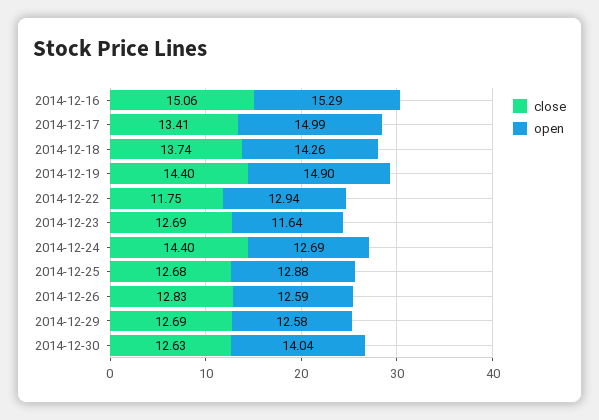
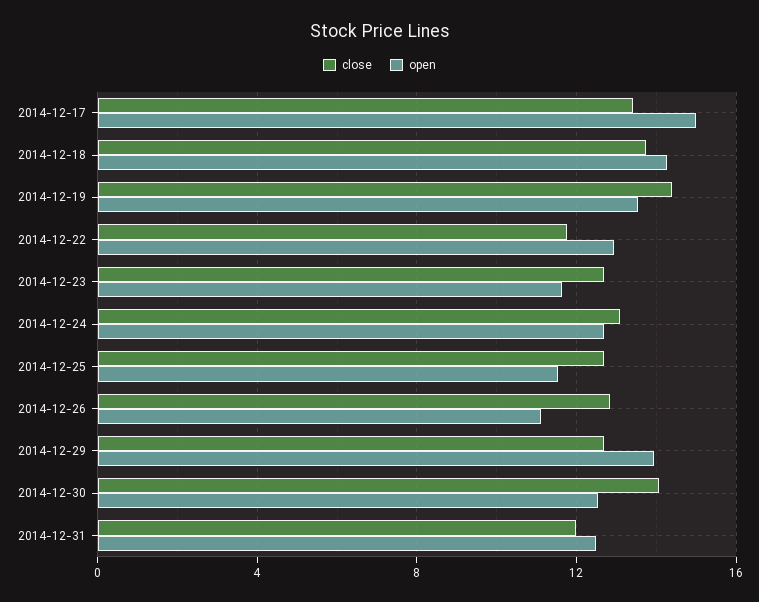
close, 2014-12-16: 15.06 -> none
open, 2014-12-16: 15.29 -> none
open, 2014-12-19: 14.9 -> 13.5
close, 2014-12-24: 14.4 -> 13
open, 2014-12-25: 12.88 -> 11.5
open, 2014-12-26: 12.59 -> 11
open, 2014-12-29: 12.58 -> 14
close, 2014-12-30: 12.63 -> 14
open, 2014-12-30: 14.04 -> 12.5
close, 2014-12-31: none -> 12
open, 2014-12-31: none -> 12.5

